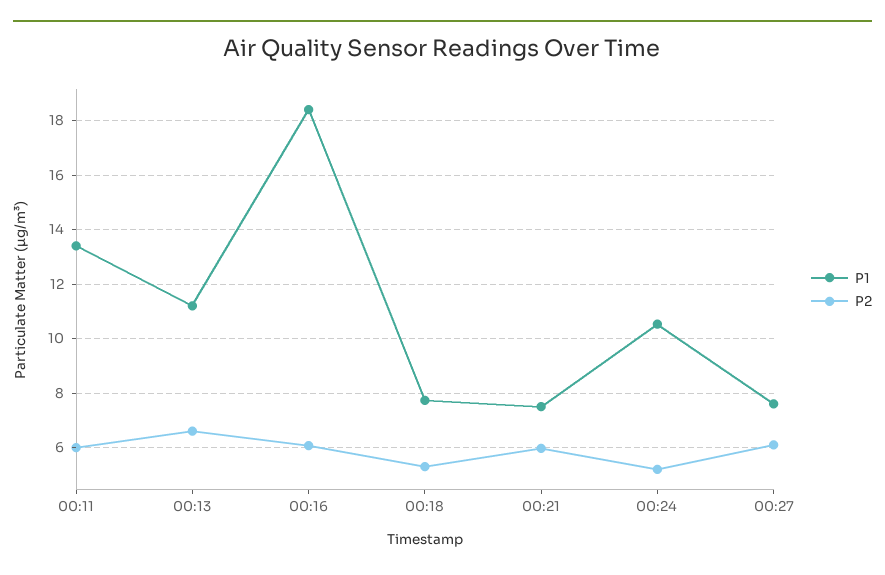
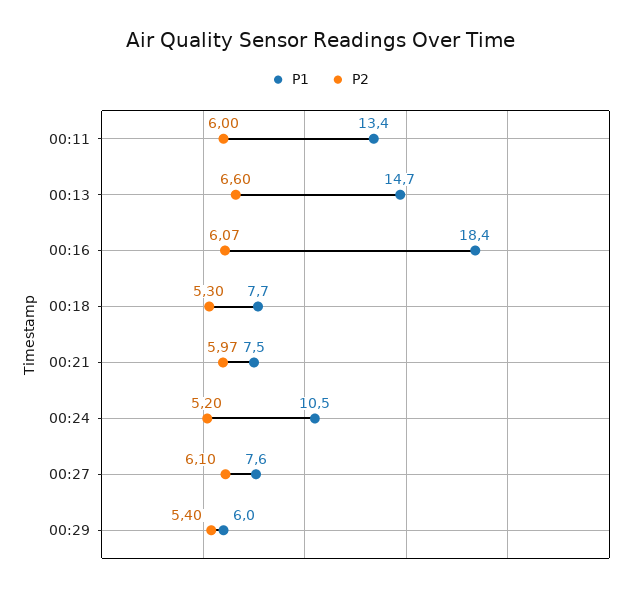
P1, 00:13: 11.25 -> 14.7
P1, 00:29: none -> 6
P2, 00:29: none -> 5.4

